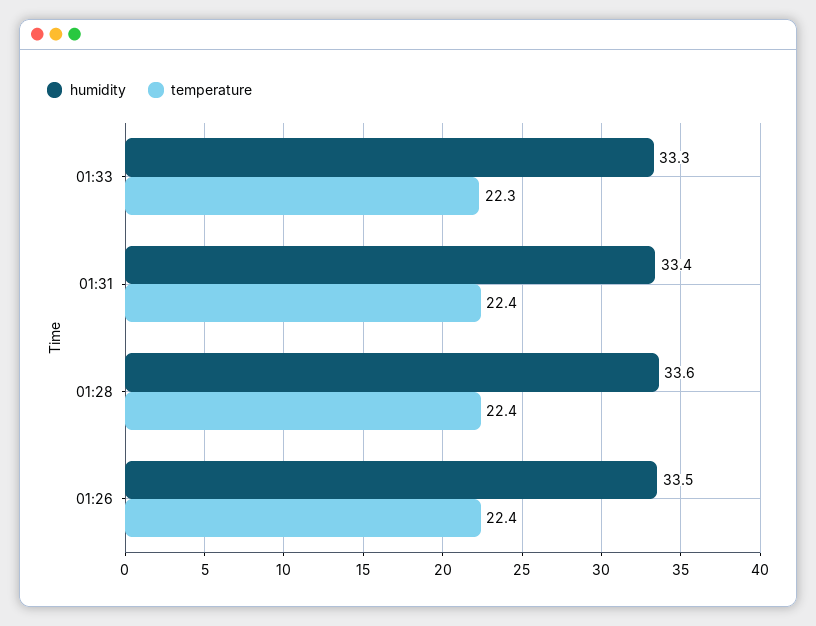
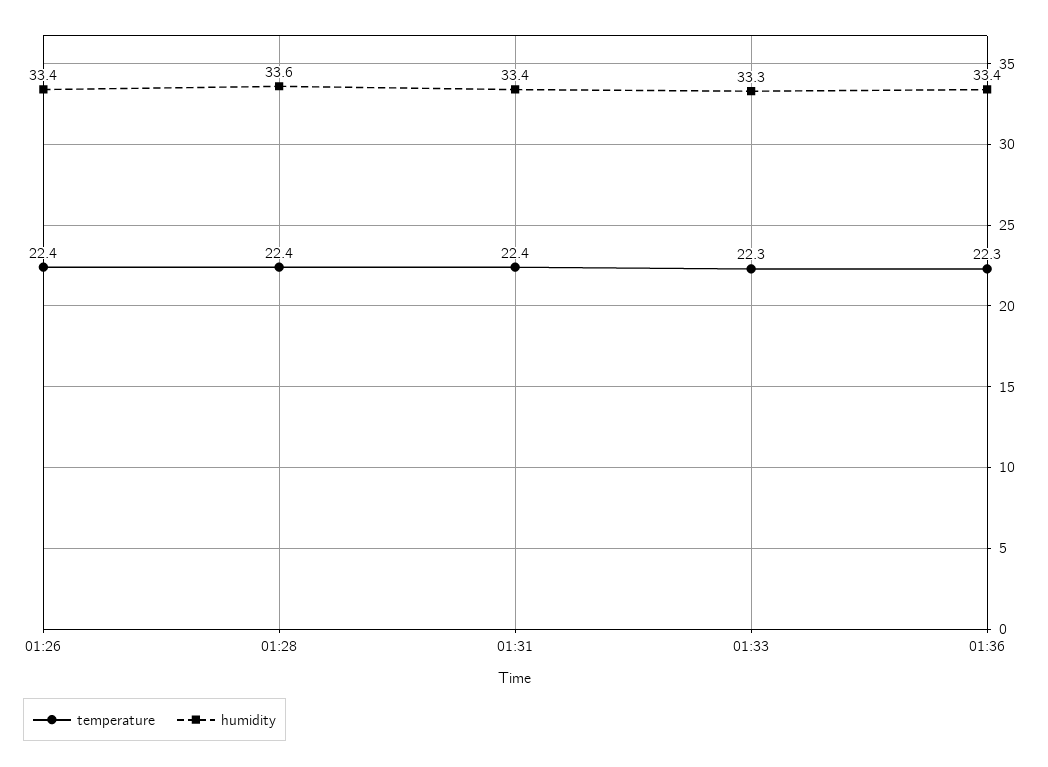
humidity, 01:26: 33.5 -> 33.4
temperature, 01:36: none -> 22.3
humidity, 01:36: none -> 33.4

